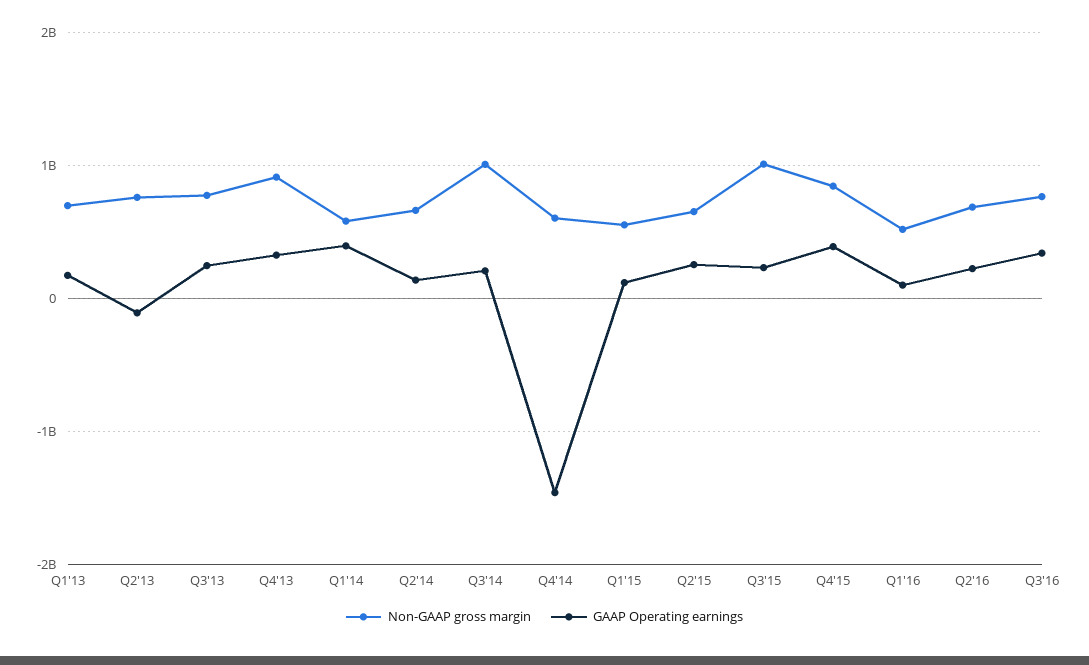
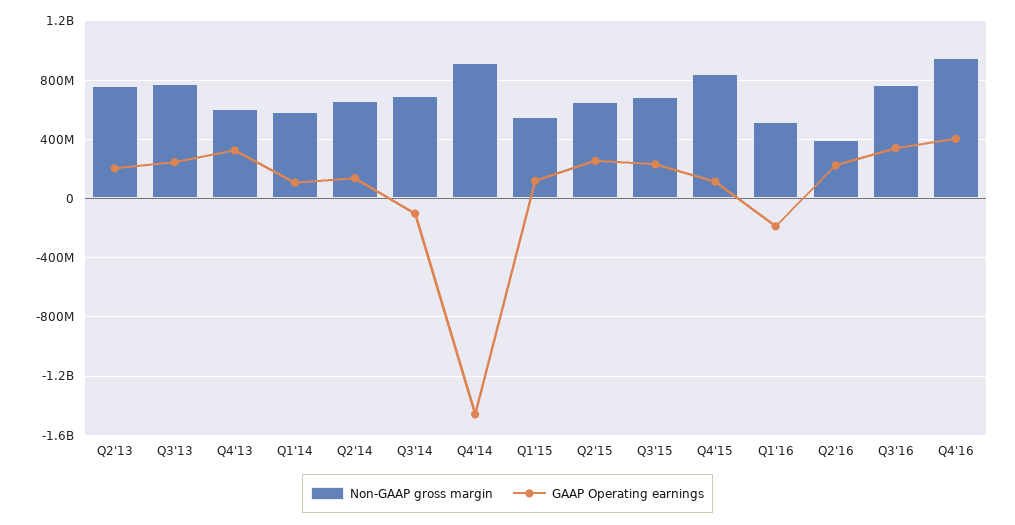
Non-GAAP gross margin, Q1'13: 700000000 -> none
GAAP Operating earnings, Q1'13: 200000000 -> none
GAAP Operating earnings, Q2'13: -100000000 -> 200000000
Non-GAAP gross margin, Q4'13: 900000000 -> 600000000
GAAP Operating earnings, Q1'14: 400000000 -> 100000000
Non-GAAP gross margin, Q3'14: 1000000000 -> 700000000
GAAP Operating earnings, Q3'14: 200000000 -> -100000000
Non-GAAP gross margin, Q4'14: 600000000 -> 900000000
Non-GAAP gross margin, Q3'15: 1000000000 -> 700000000
GAAP Operating earnings, Q4'15: 400000000 -> 100000000
GAAP Operating earnings, Q1'16: 100000000 -> -200000000
Non-GAAP gross margin, Q2'16: 700000000 -> 400000000
Non-GAAP gross margin, Q4'16: none -> 950000000
GAAP Operating earnings, Q4'16: none -> 400000000

